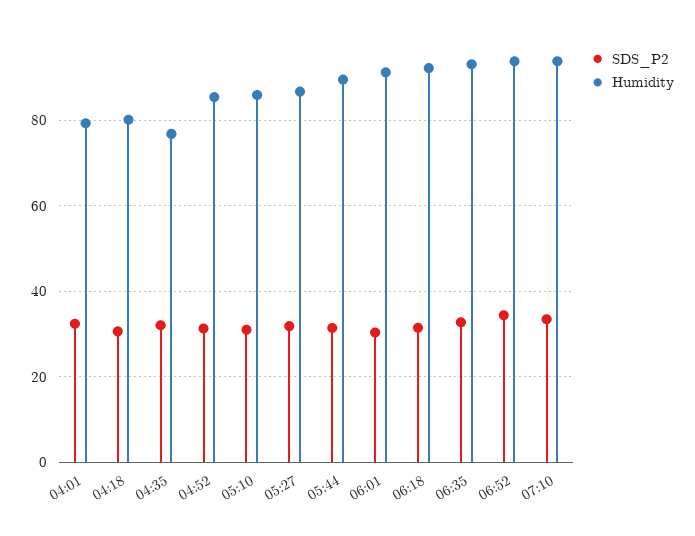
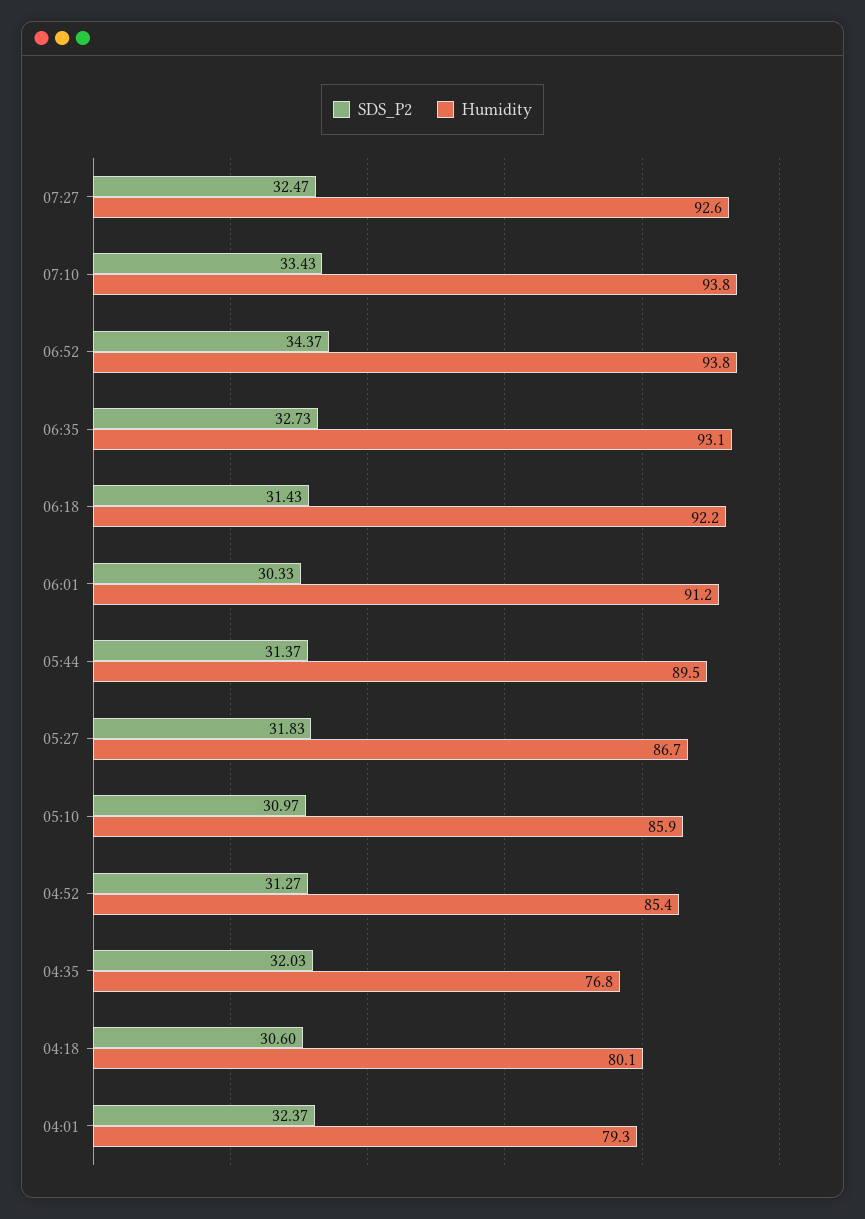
SDS_P2, 07:27: none -> 32.47
Humidity, 07:27: none -> 92.6

